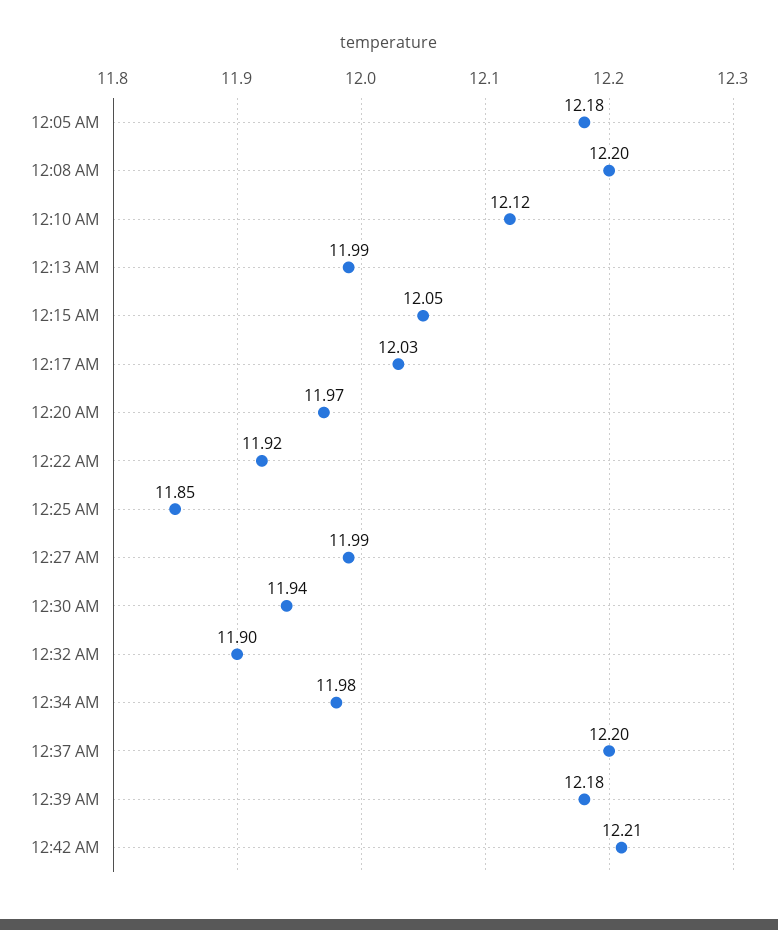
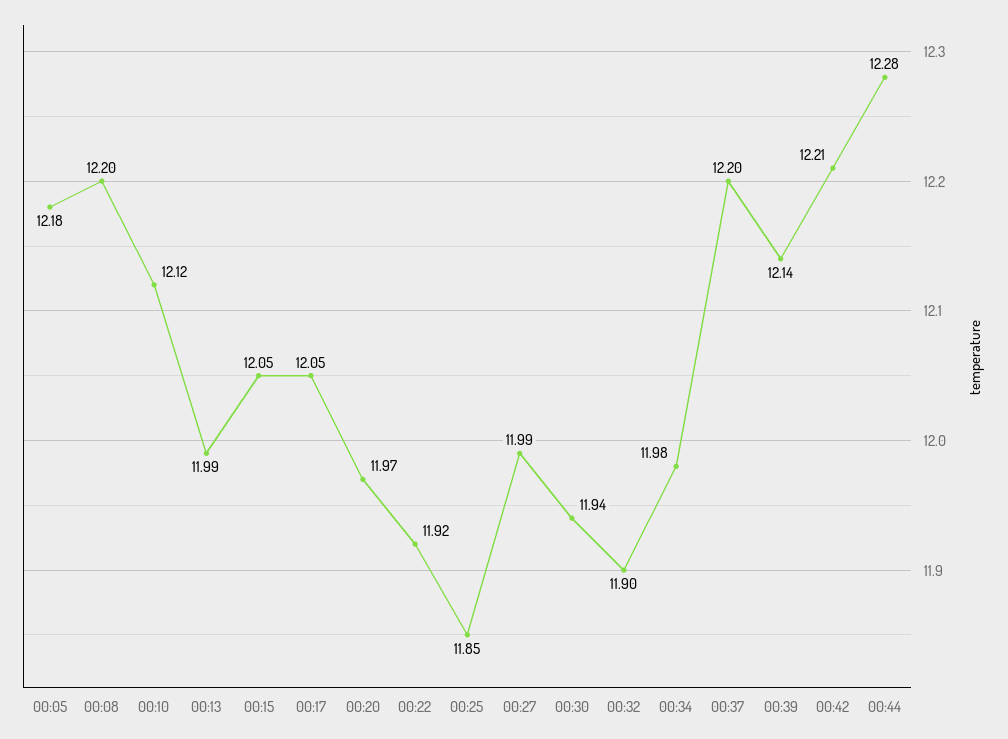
12:17 AM: 12.03 -> 12.05
12:39 AM: 12.18 -> 12.14
00:44: none -> 12.28

